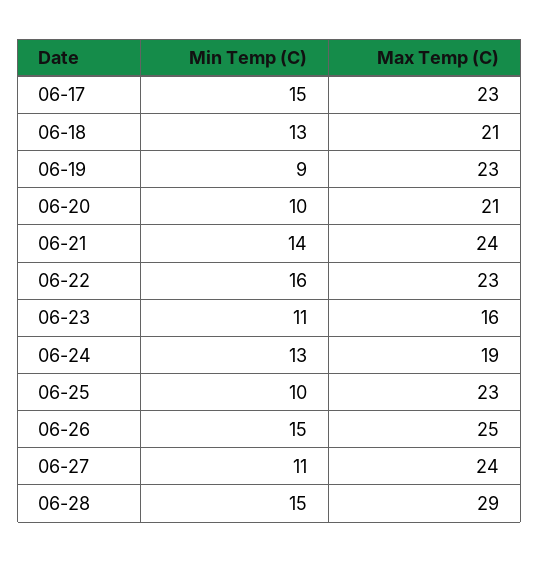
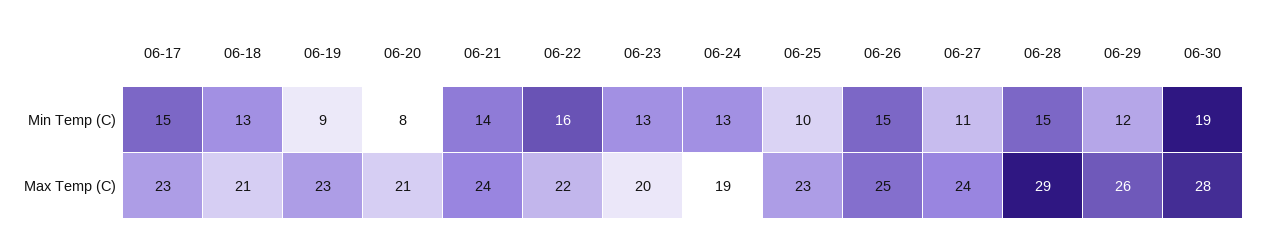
Min Temp (C), 06-20: 10 -> 8
Max Temp (C), 06-22: 23 -> 22
Min Temp (C), 06-23: 11 -> 13
Max Temp (C), 06-23: 16 -> 20
Min Temp (C), 06-29: none -> 12
Min Temp (C), 06-30: none -> 19
Max Temp (C), 06-29: none -> 26
Max Temp (C), 06-30: none -> 28

